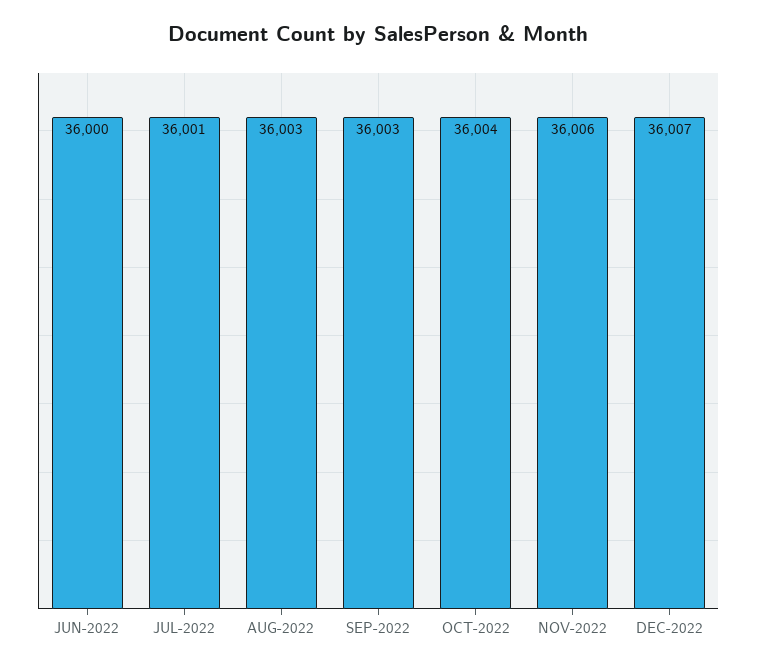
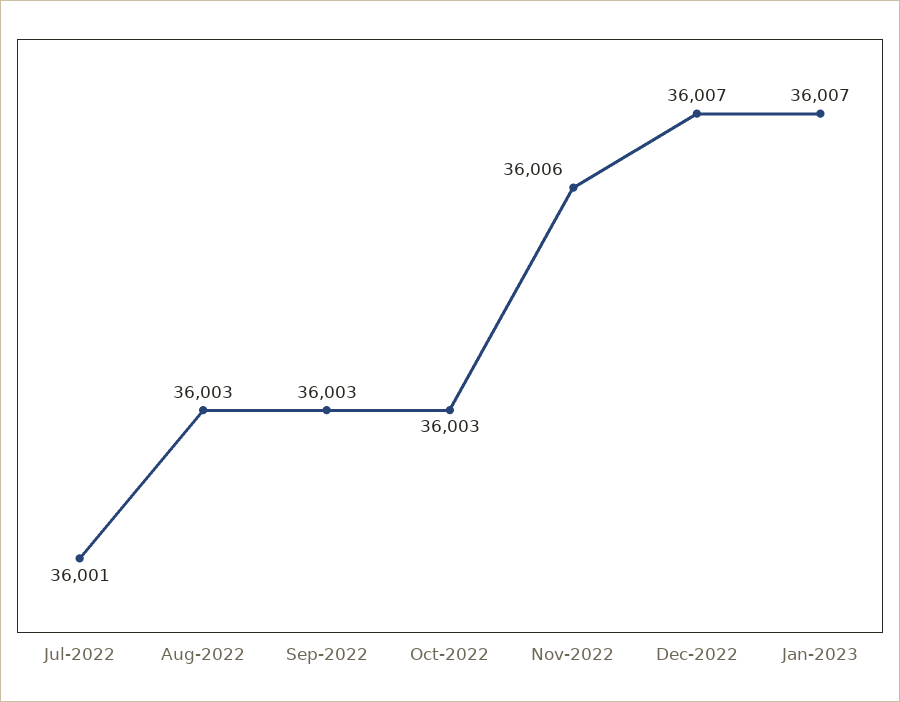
JUN-2022: 36000 -> none
OCT-2022: 36004 -> 36003
Jan-2023: none -> 36007

